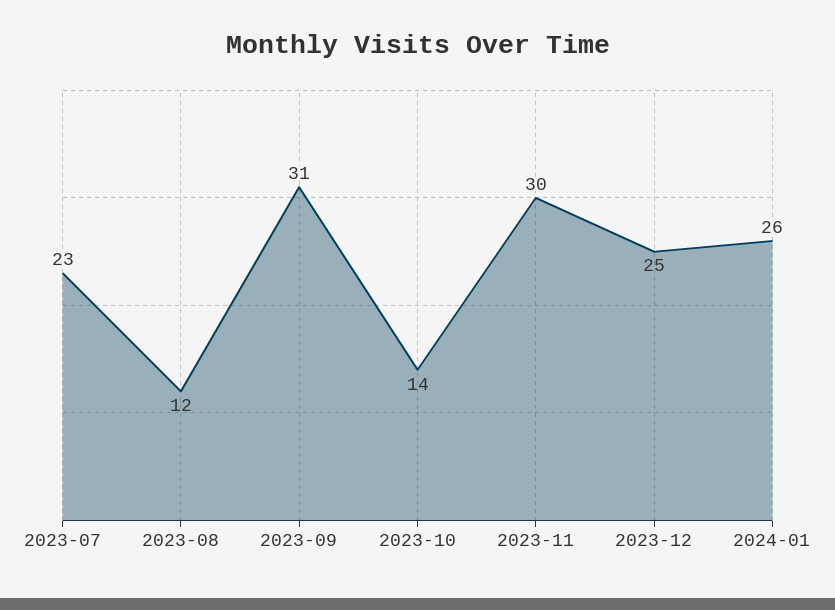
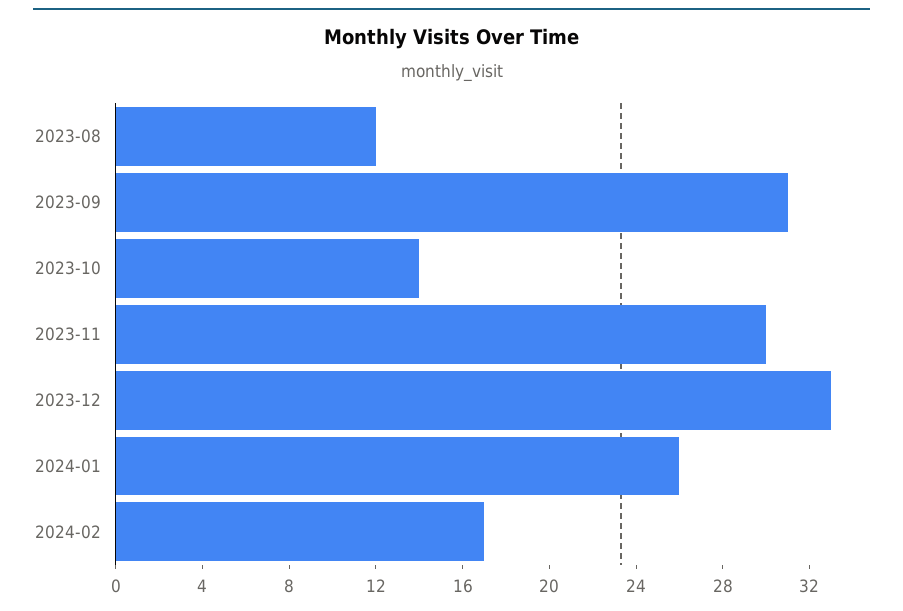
2023-07: 23 -> none
2023-12: 25 -> 33
2024-02: none -> 17

